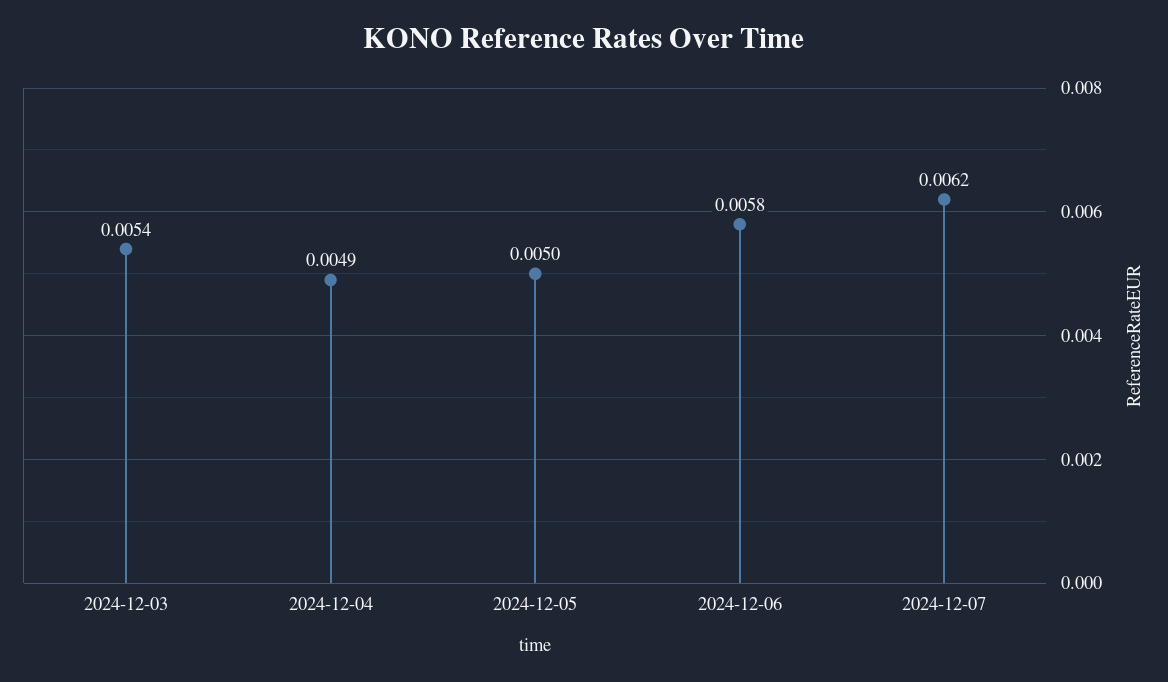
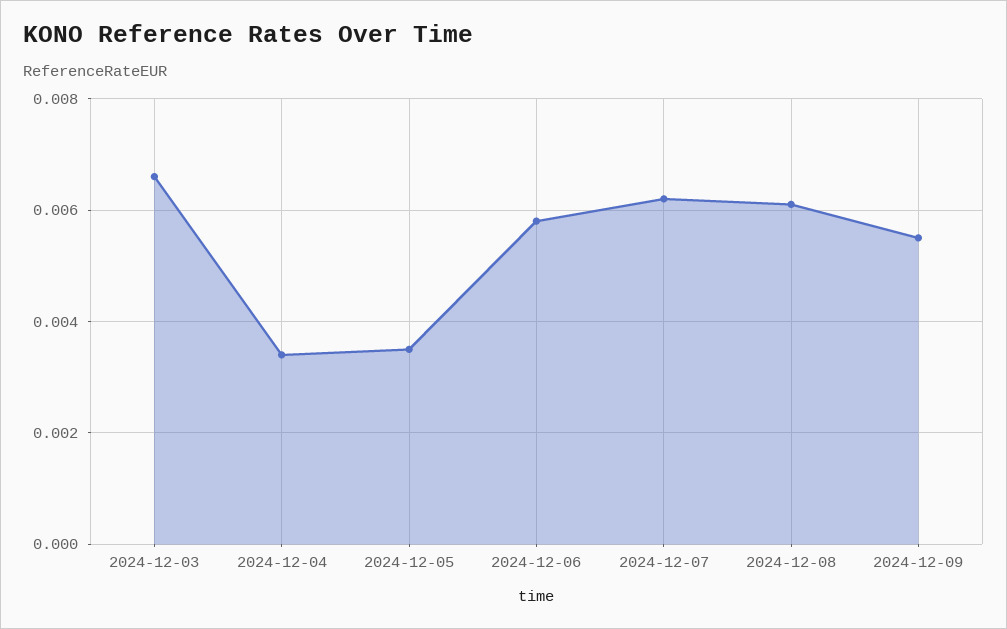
2024-12-03: 0.0054 -> 0.0065
2024-12-04: 0.0049 -> 0.0035
2024-12-05: 0.005 -> 0.0035
2024-12-08: none -> 0.006
2024-12-09: none -> 0.0055

